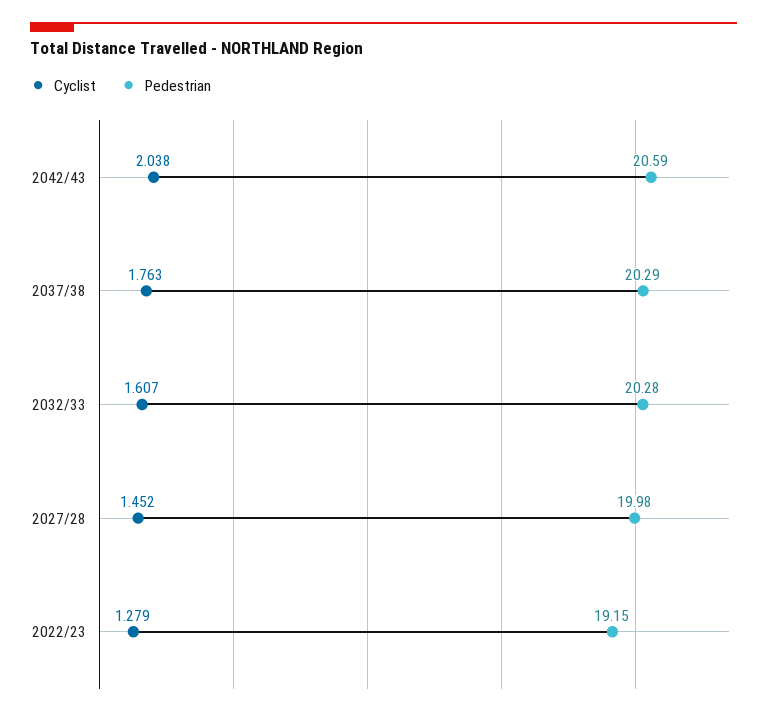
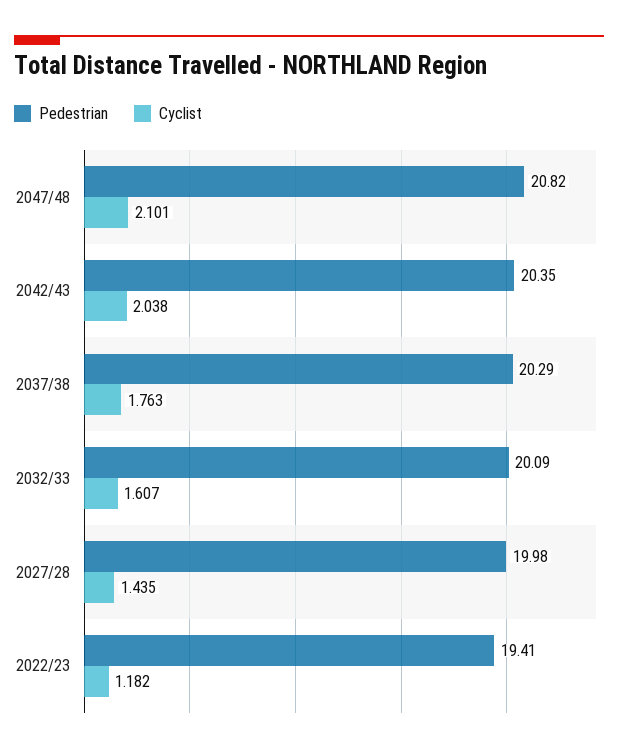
Pedestrian, 2042/43: 20.59 -> 20.35
Pedestrian, 2032/33: 20.28 -> 20.09
Cyclist, 2027/28: 1.452 -> 1.435
Cyclist, 2022/23: 1.279 -> 1.182
Pedestrian, 2022/23: 19.15 -> 19.41
Pedestrian, 2047/48: none -> 20.82
Cyclist, 2047/48: none -> 2.101

